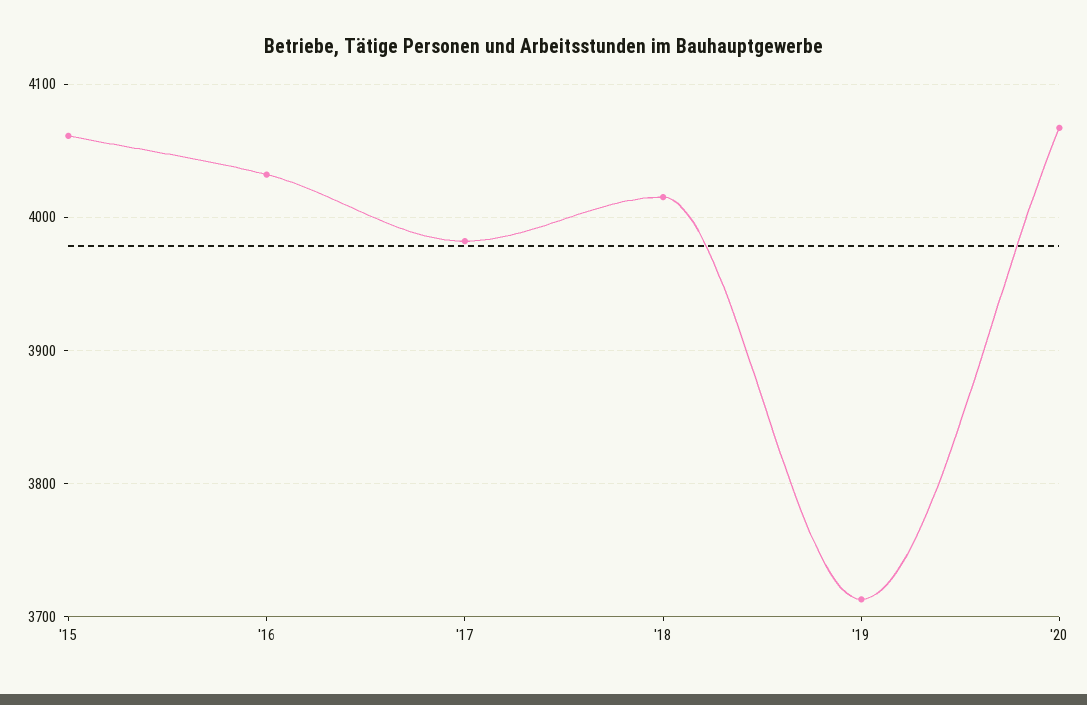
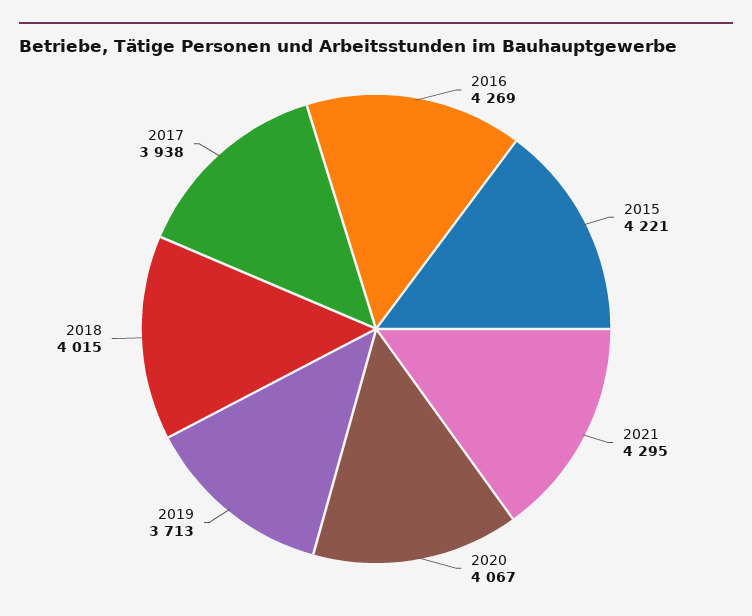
'15: 4060 -> 4221
'16: 4030 -> 4269
'17: 3980 -> 3938
2021: none -> 4295

